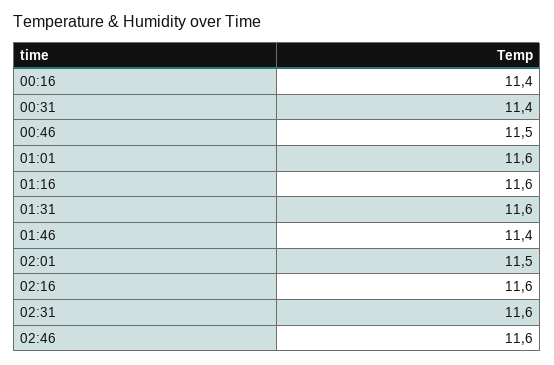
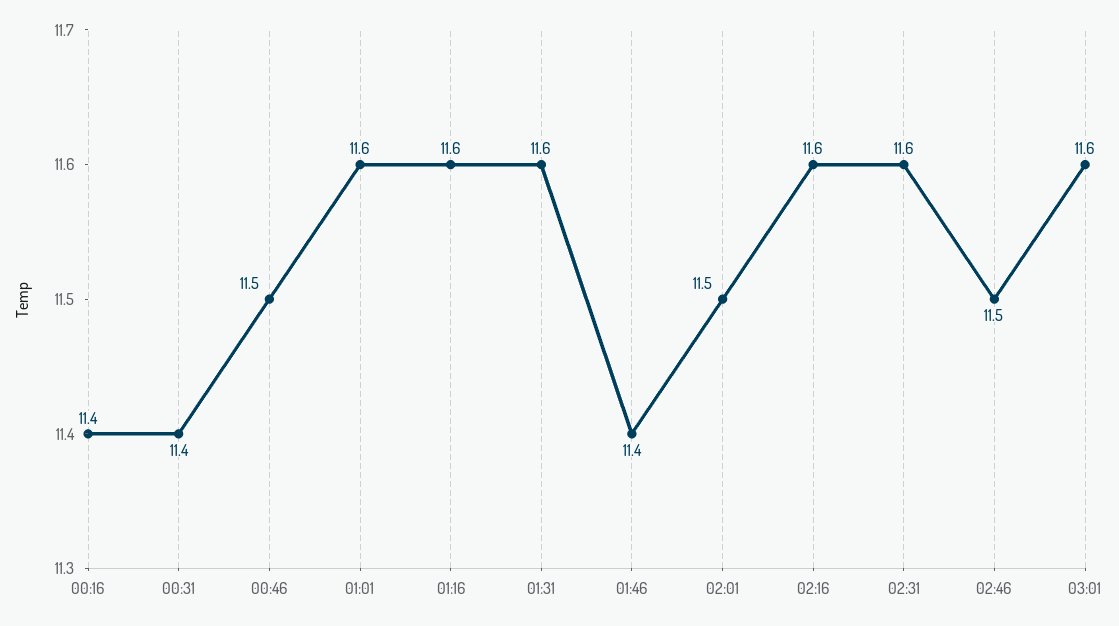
02:46: 11.6 -> 11.5
03:01: none -> 11.6

